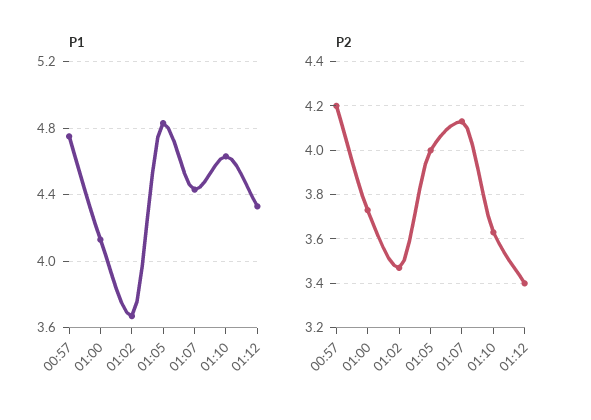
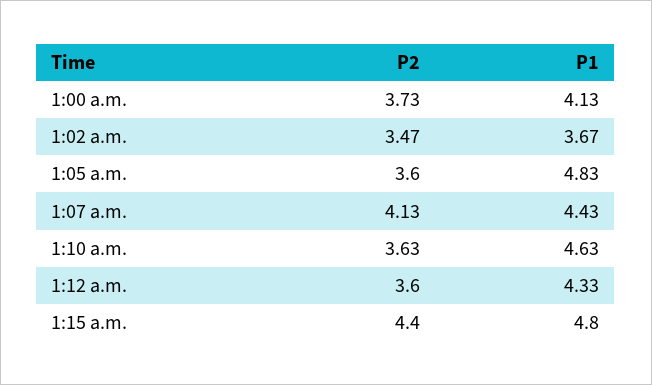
P1, 00:57: 4.75 -> none
P2, 00:57: 4.2 -> none
P2, 01:05: 4 -> 3.6
P2, 01:12: 3.4 -> 3.6
P2, 1:15 a.m.: none -> 4.4
P1, 1:15 a.m.: none -> 4.8

